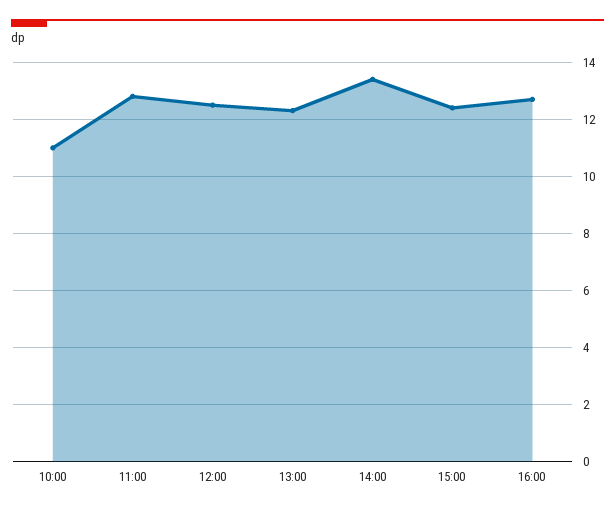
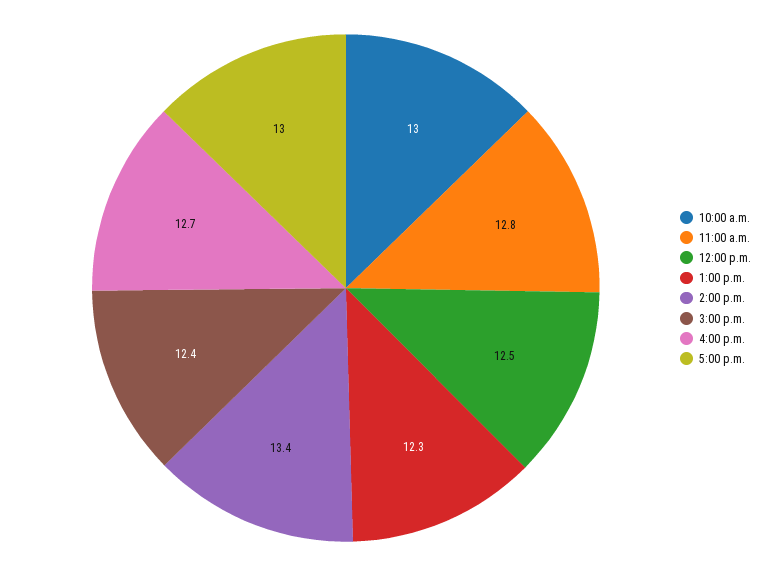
10:00: 11 -> 13
5:00 p.m.: none -> 13

